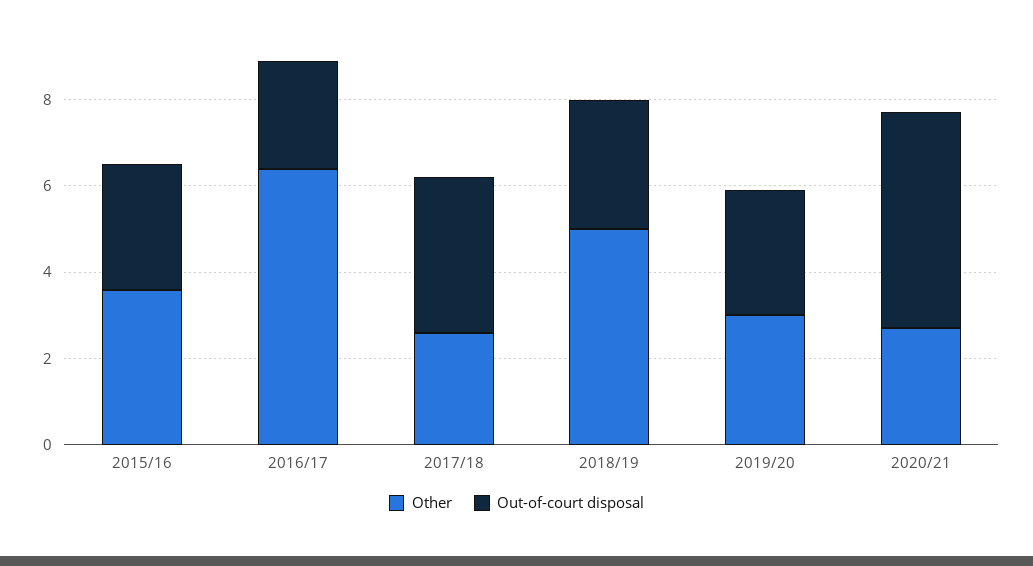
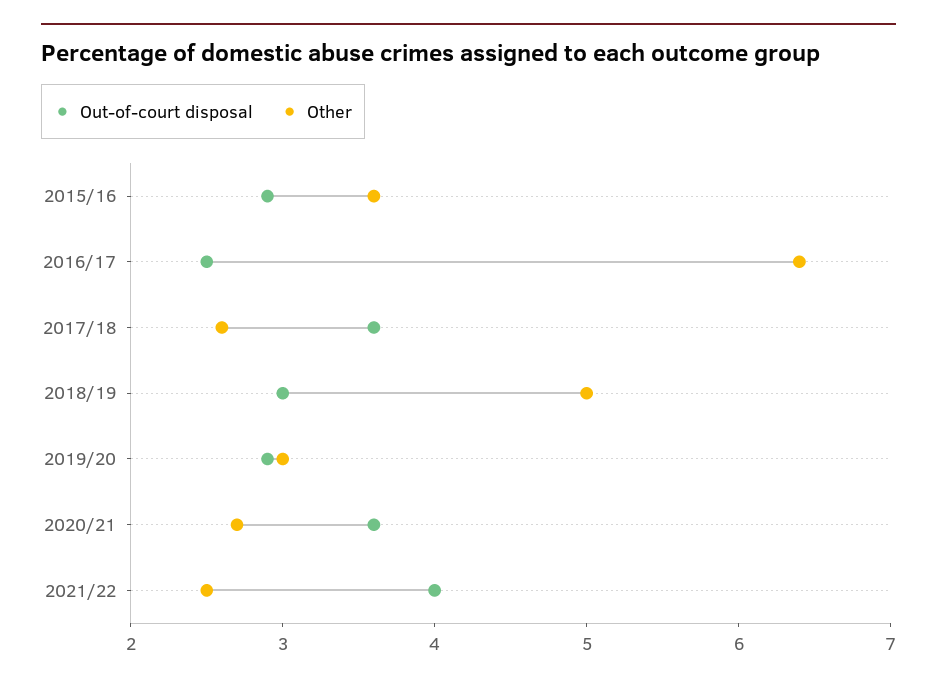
Out-of-court disposal, 2020/21: 5 -> 3.6
Out-of-court disposal, 2021/22: none -> 4
Other, 2021/22: none -> 2.5

